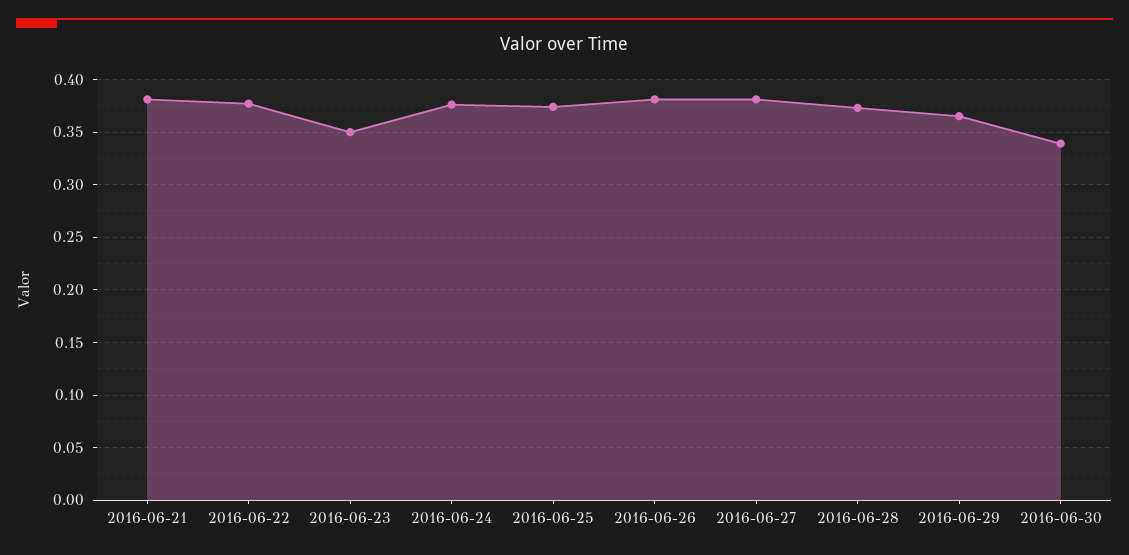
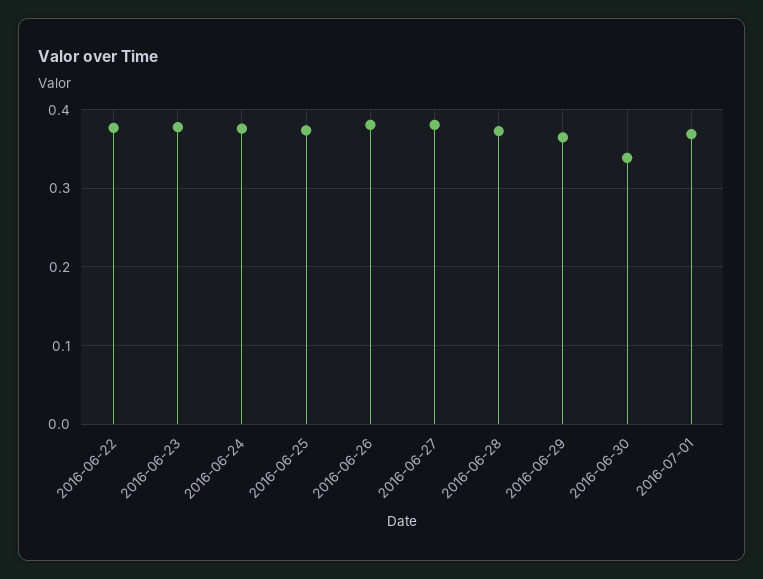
2016-06-21: 0.38 -> none
2016-06-23: 0.35 -> 0.38
2016-07-01: none -> 0.37

